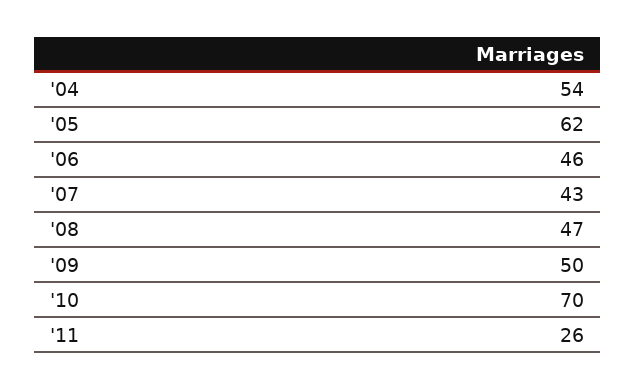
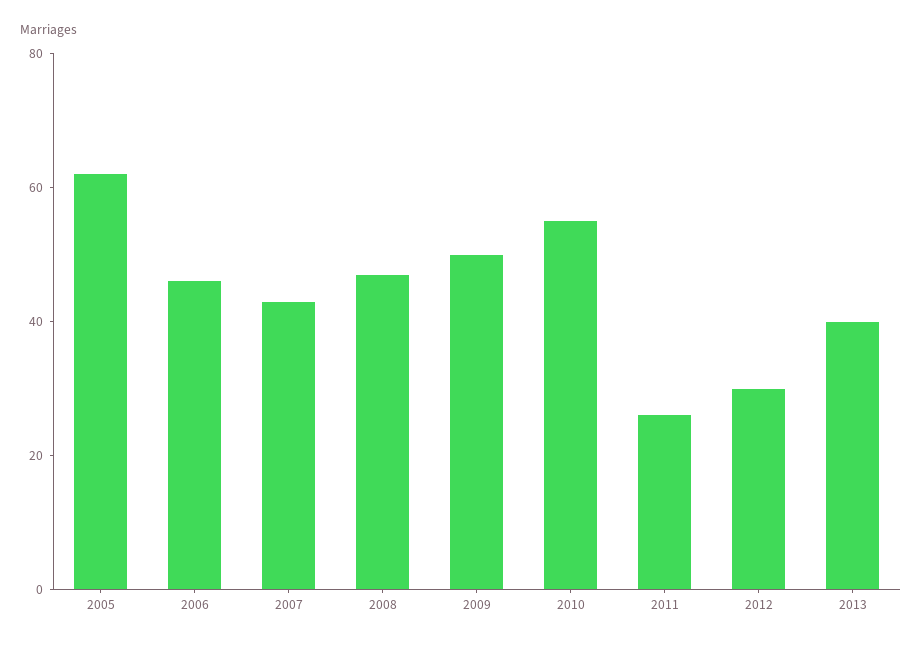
'04: 54 -> none
'10: 70 -> 55
2012: none -> 30
2013: none -> 40

